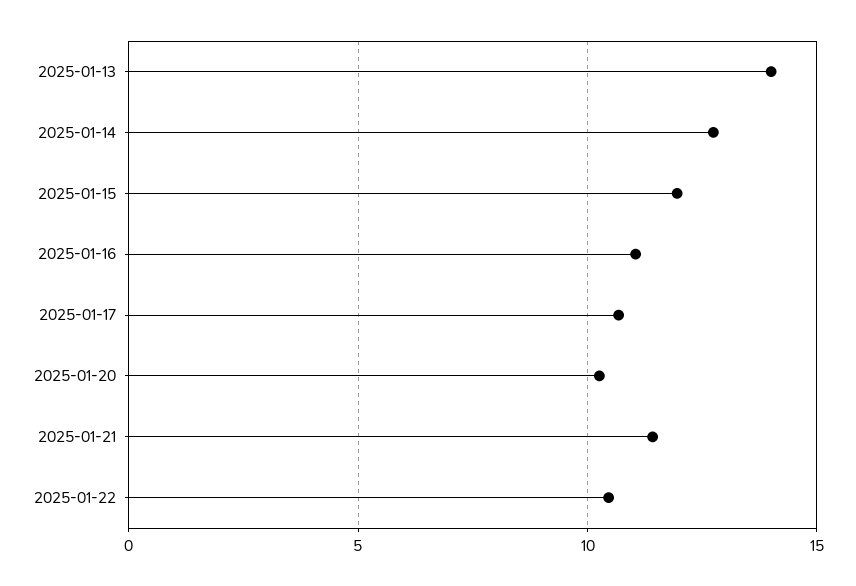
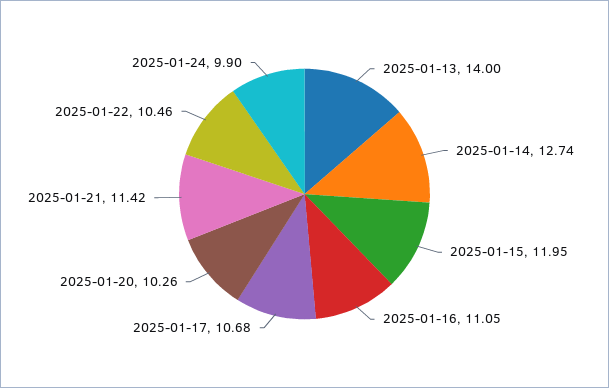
2025-01-24: none -> 9.9

